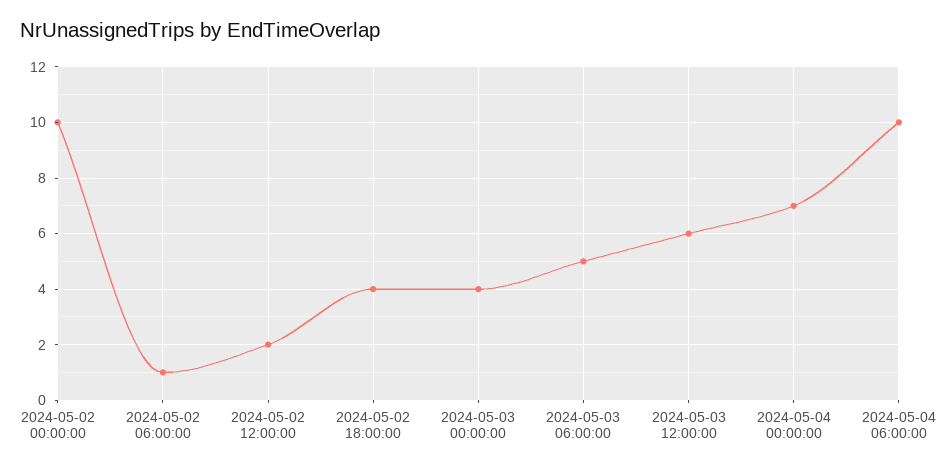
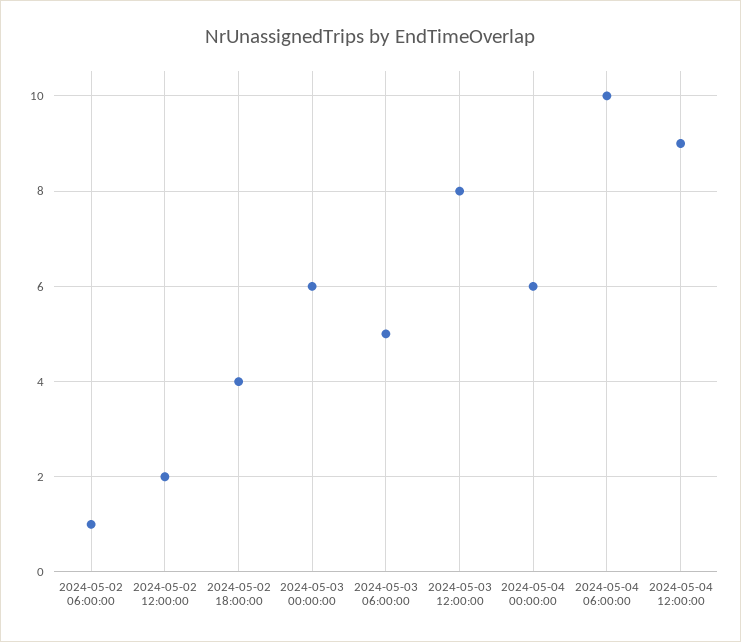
2024-05-02 00:00:00: 10 -> none
2024-05-03 00:00:00: 4 -> 6
2024-05-03 12:00:00: 6 -> 8
2024-05-04 00:00:00: 7 -> 6
2024-05-04 12:00:00: none -> 9

